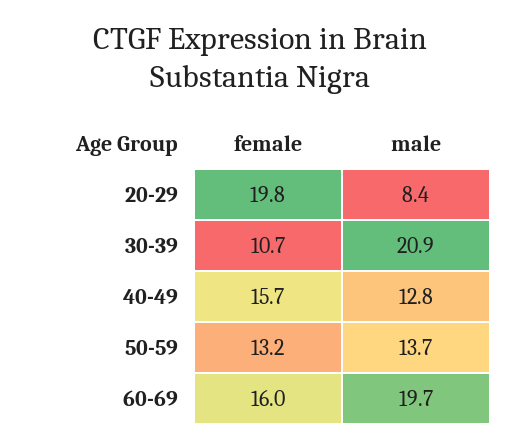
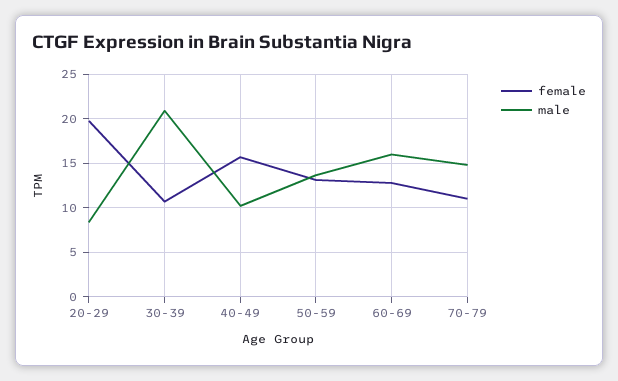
male, 40-49: 12.8 -> 10
female, 60-69: 16 -> 13
male, 60-69: 19.7 -> 16
female, 70-79: none -> 11
male, 70-79: none -> 15

